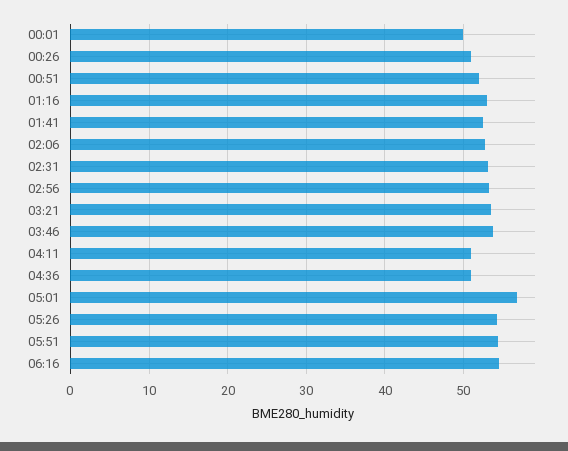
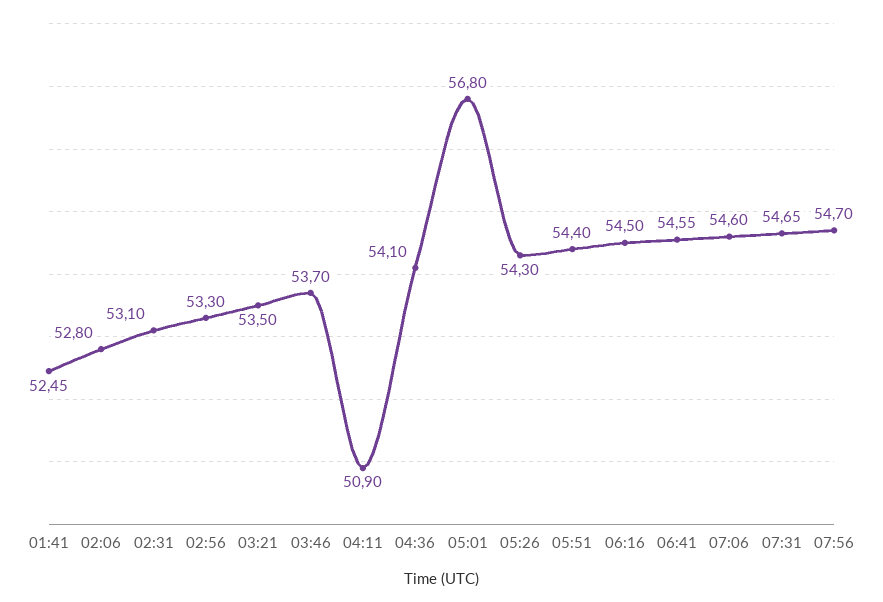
00:01: 50 -> none
00:26: 51 -> none
00:51: 52 -> none
01:16: 53 -> none
04:36: 51 -> 54.1
06:41: none -> 54.55
07:06: none -> 54.6
07:31: none -> 54.65
07:56: none -> 54.7

